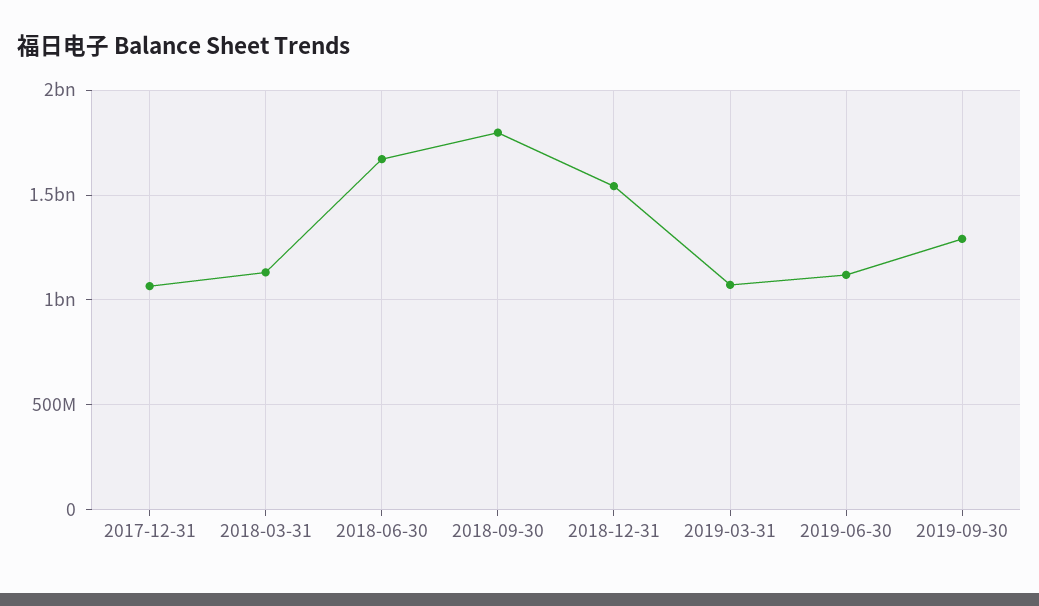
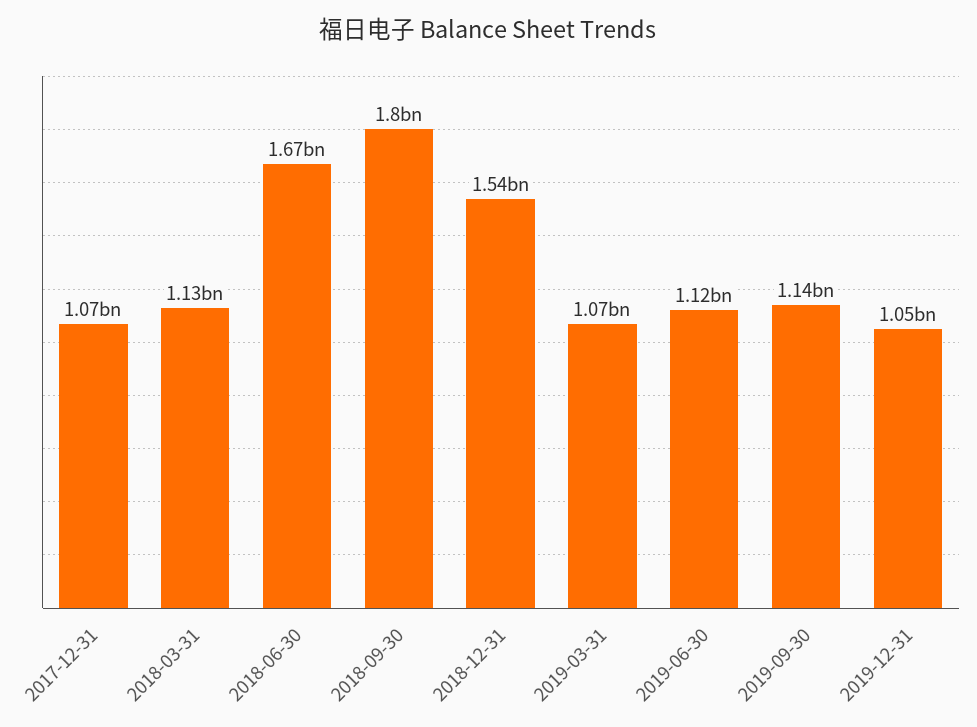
2019-09-30: 1300000000 -> 1140000000
2019-12-31: none -> 1050000000

